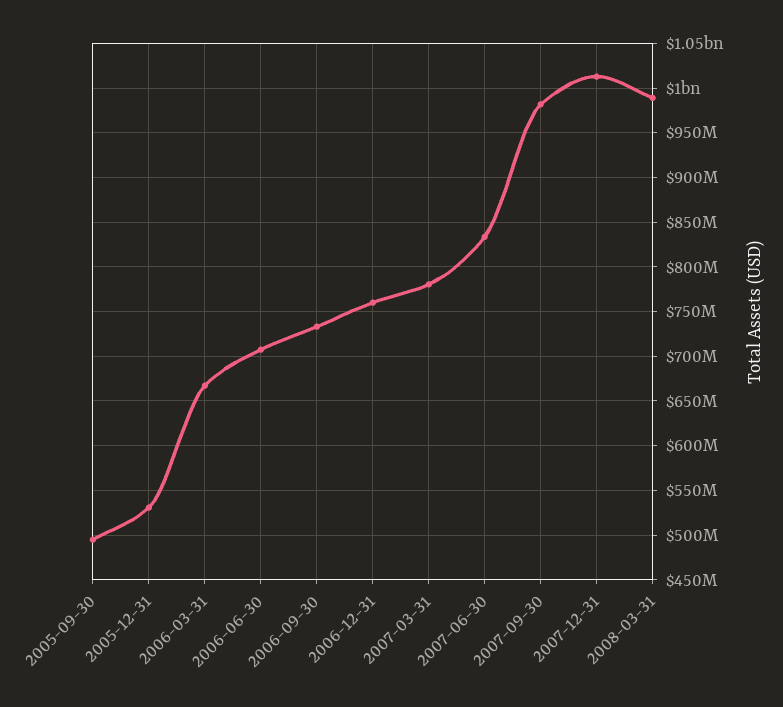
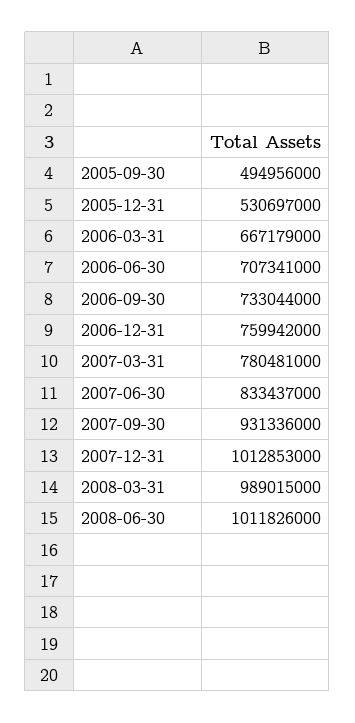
2007-09-30: 980000000 -> 931336000
2008-06-30: none -> 1011826000

